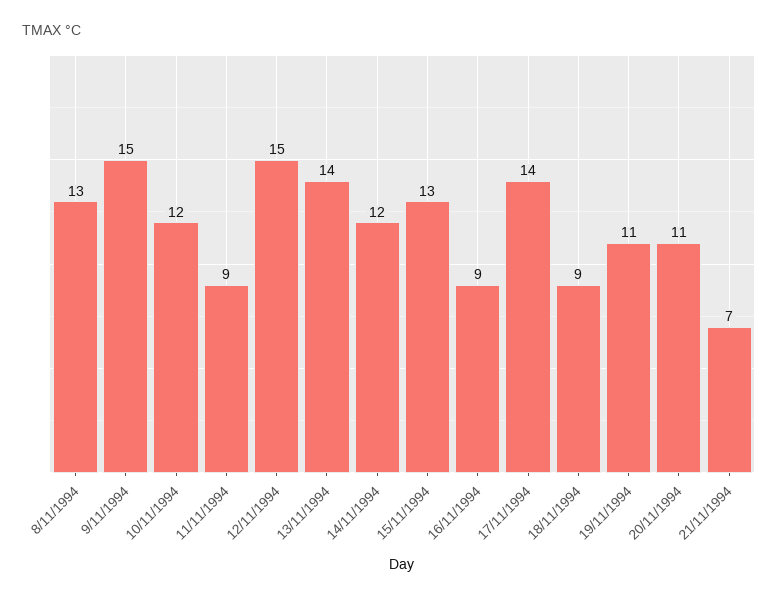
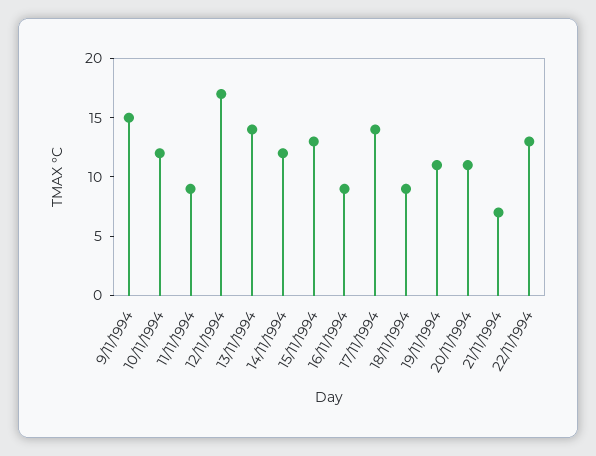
8/11/1994: 13 -> none
12/11/1994: 15 -> 17
22/11/1994: none -> 13

